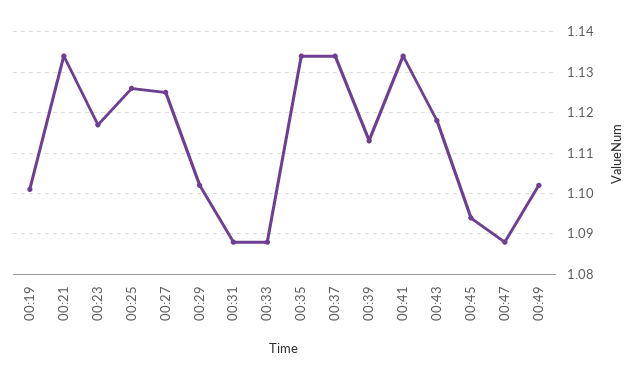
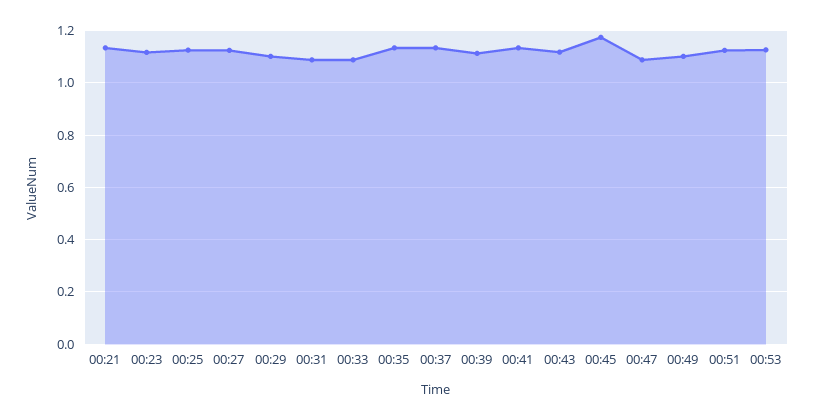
00:19: 1.1 -> none
00:45: 1.095 -> 1.175
00:51: none -> 1.125
00:53: none -> 1.125

